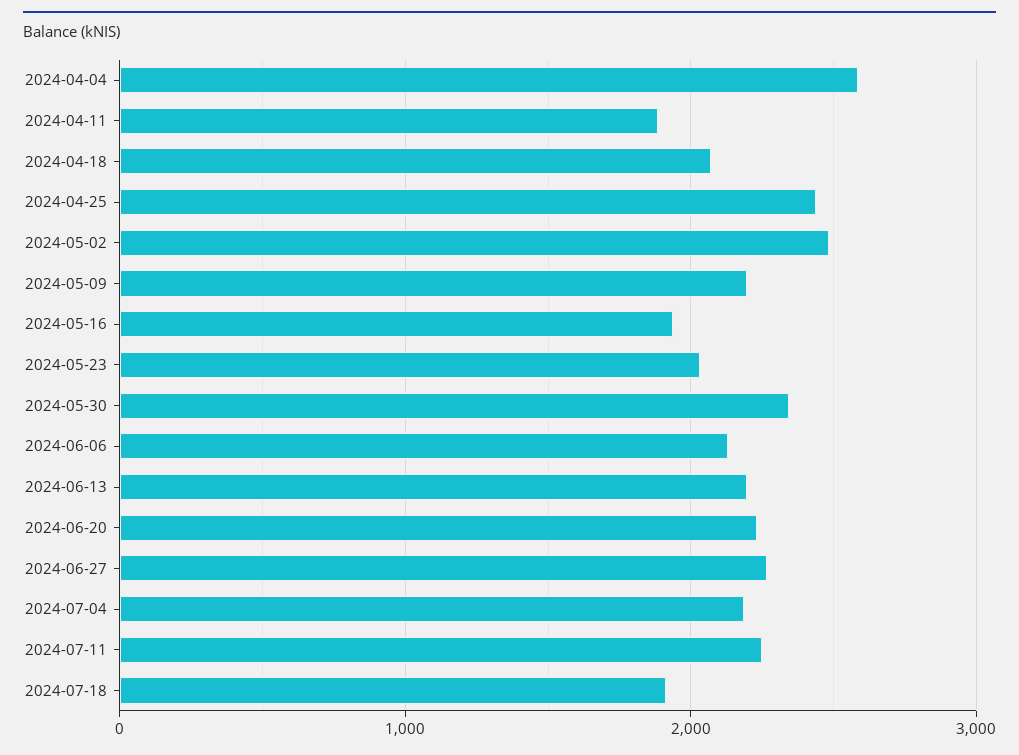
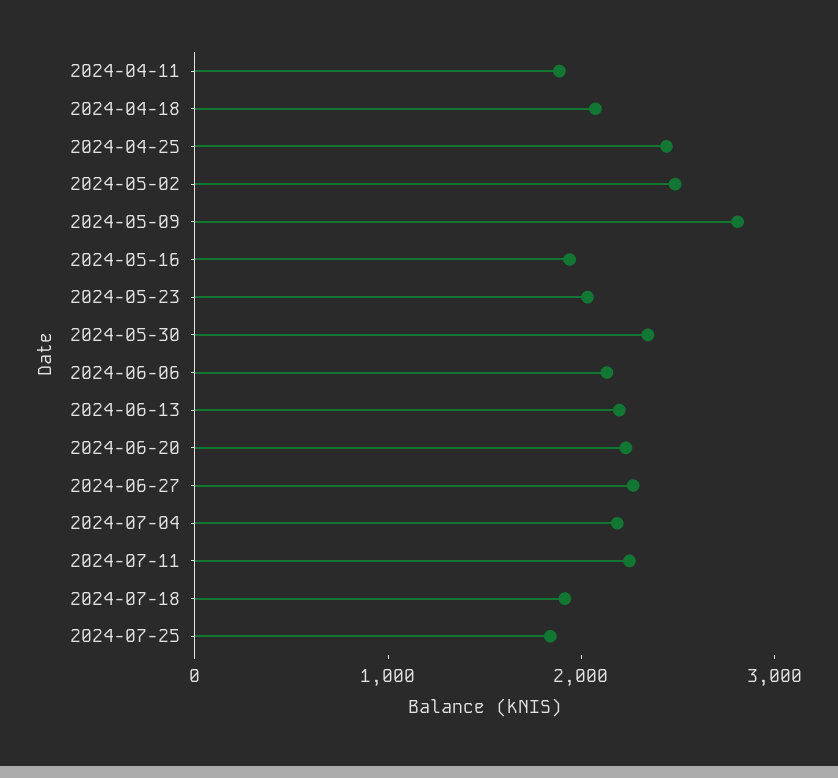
2024-04-04: 2600 -> none
2024-05-09: 2200 -> 2800
2024-07-25: none -> 1800

